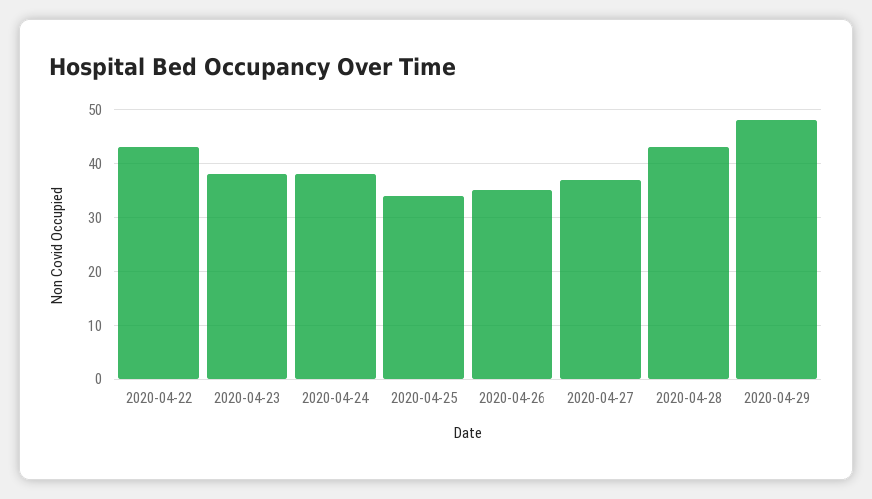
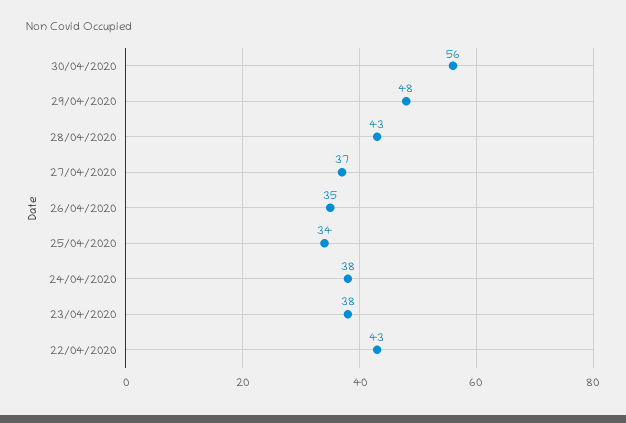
30/04/2020: none -> 56

